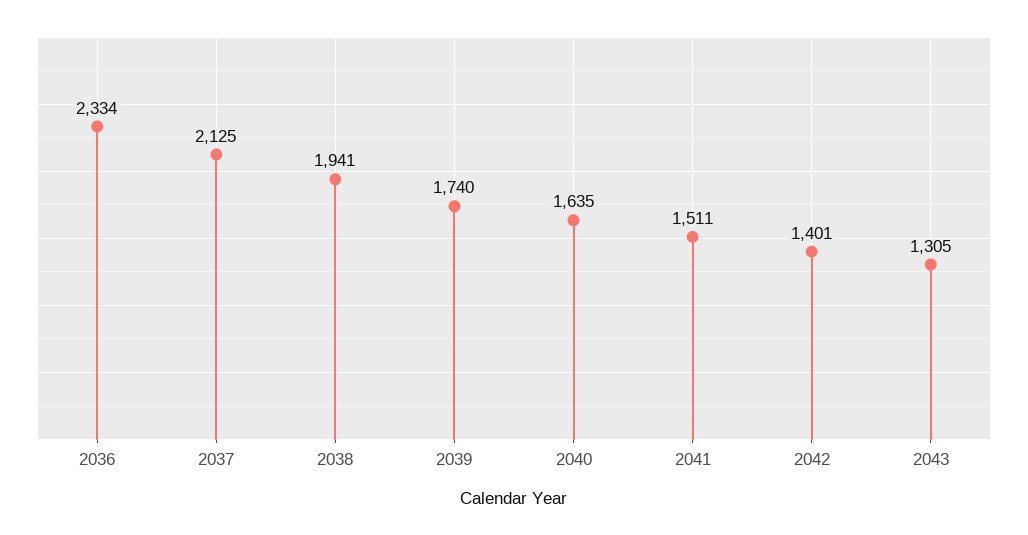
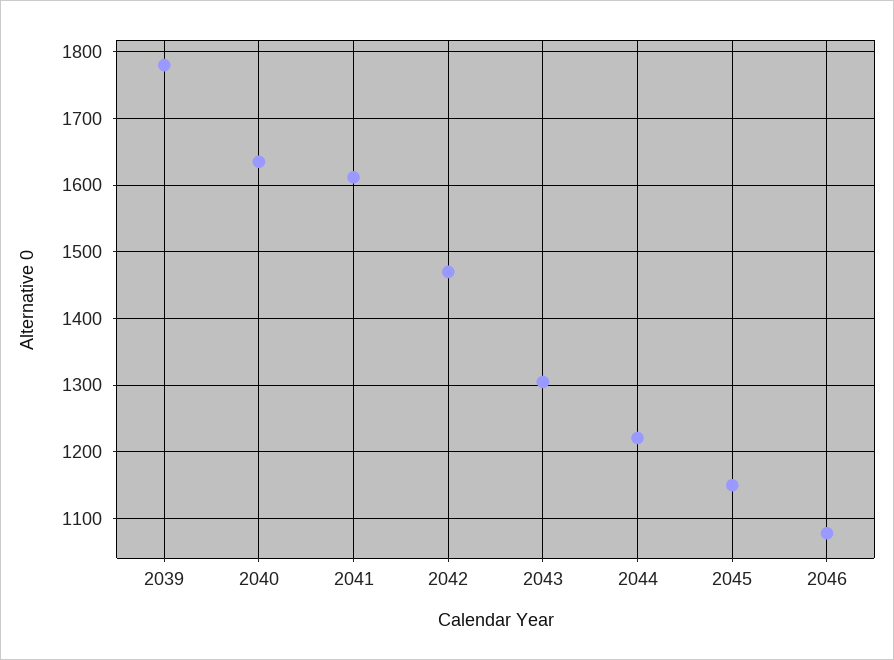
2036: 2334 -> none
2037: 2125 -> none
2038: 1941 -> none
2039: 1740 -> 1780
2041: 1511 -> 1610
2042: 1401 -> 1470
2044: none -> 1220
2045: none -> 1150
2046: none -> 1080

